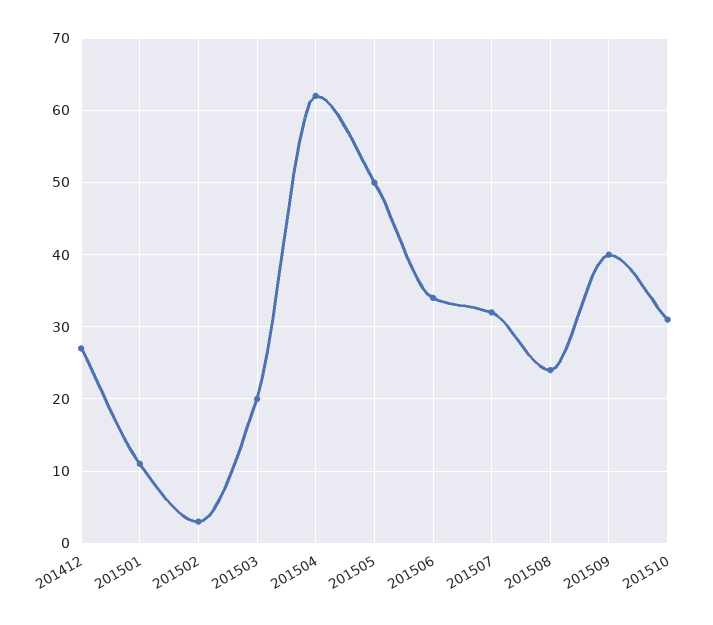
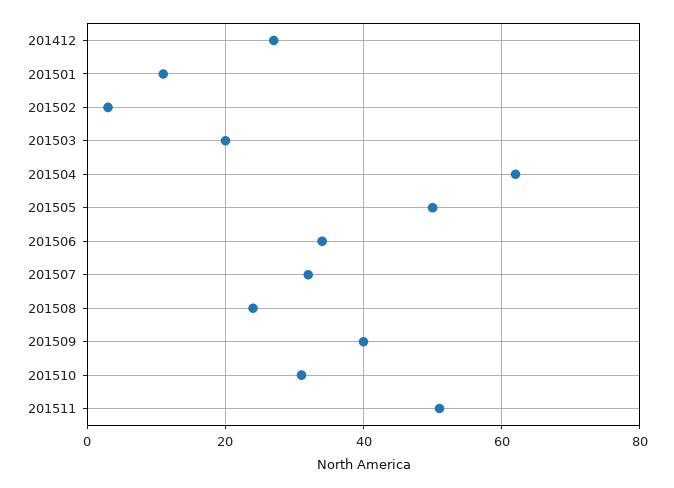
201511: none -> 50

